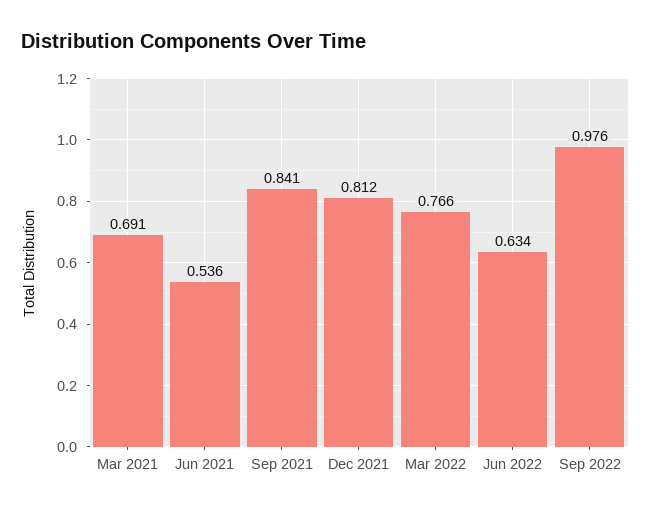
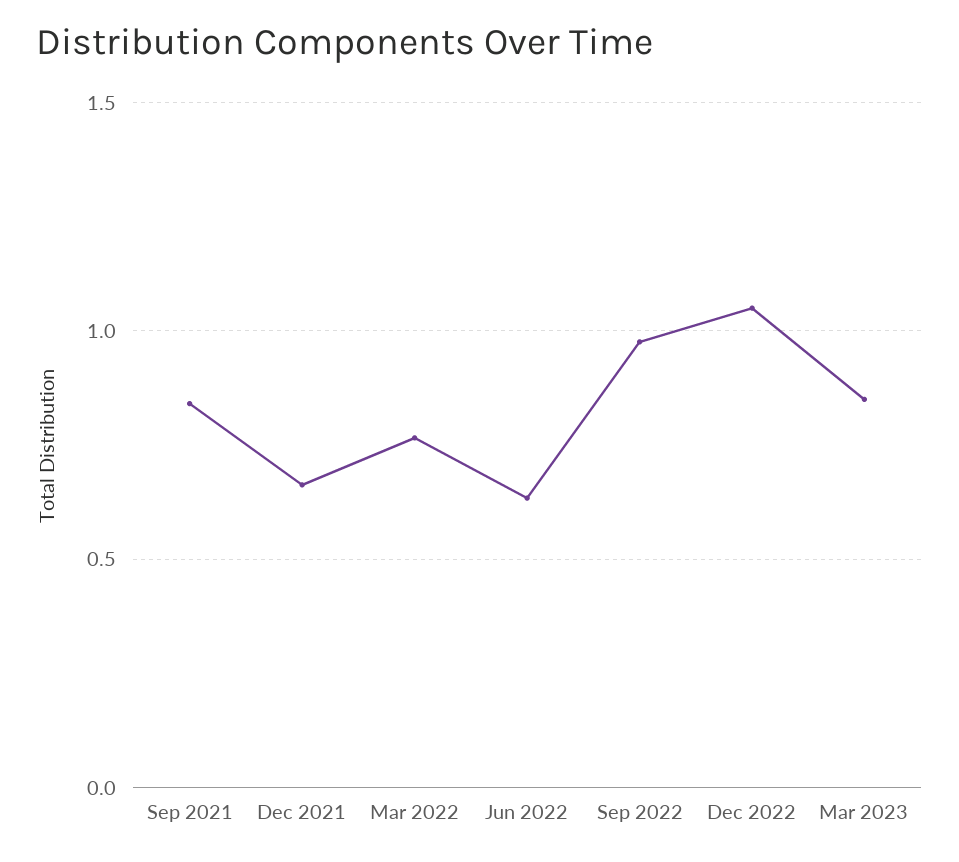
Mar 2021: 0.691 -> none
Jun 2021: 0.536 -> none
Dec 2021: 0.812 -> 0.65
Dec 2022: none -> 1.05
Mar 2023: none -> 0.85

